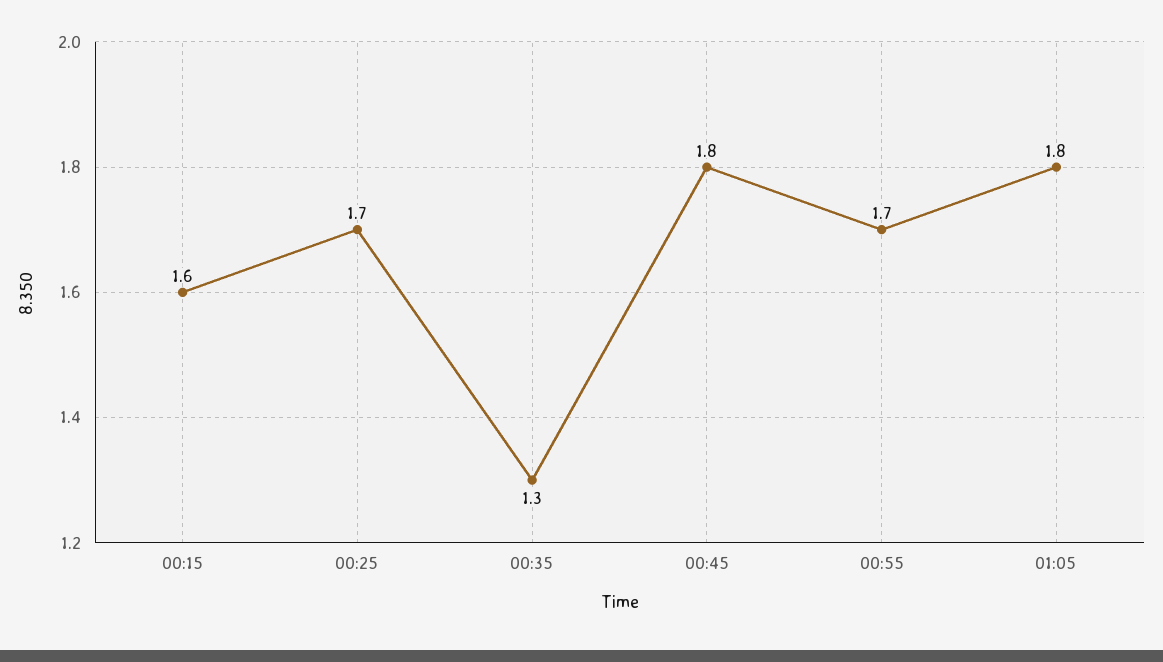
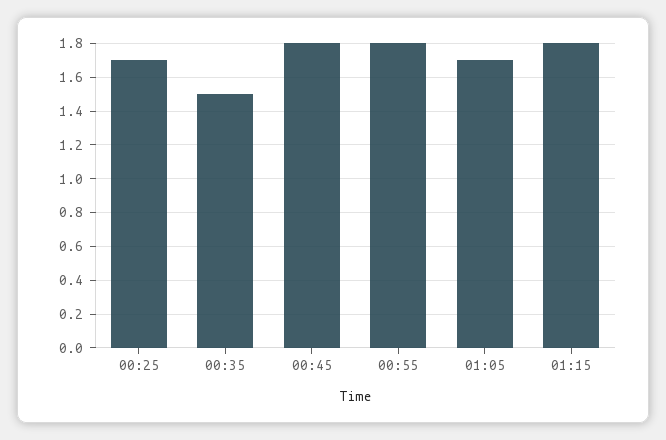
00:15: 1.6 -> none
00:35: 1.3 -> 1.5
00:55: 1.7 -> 1.8
01:05: 1.8 -> 1.7
01:15: none -> 1.8

